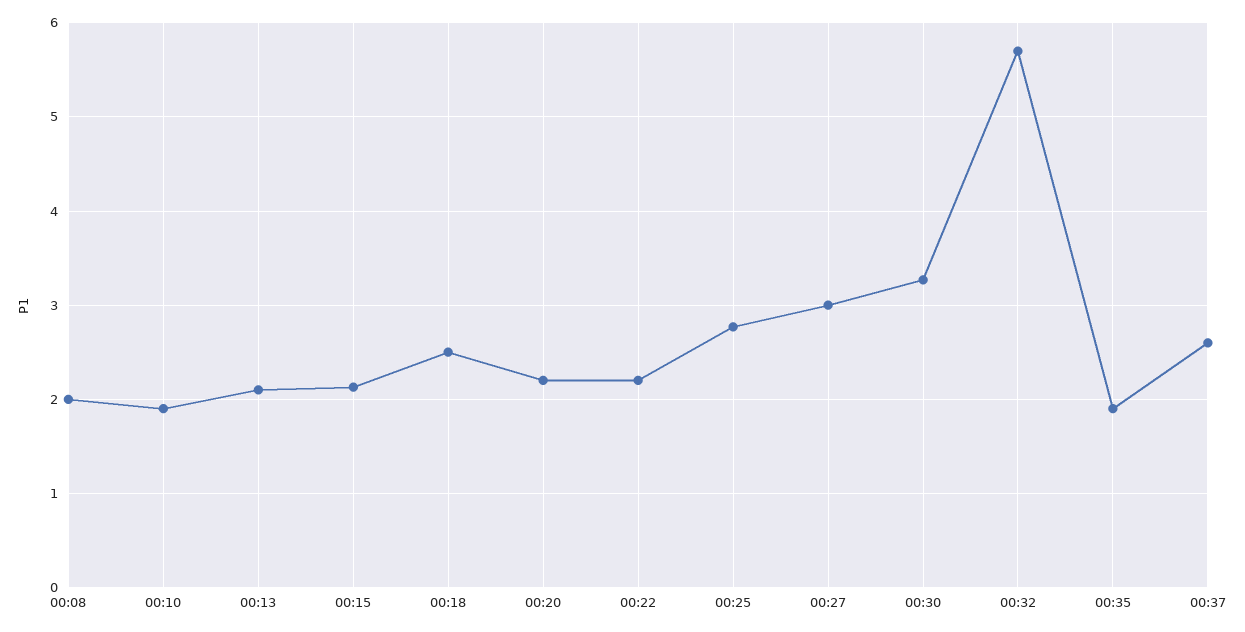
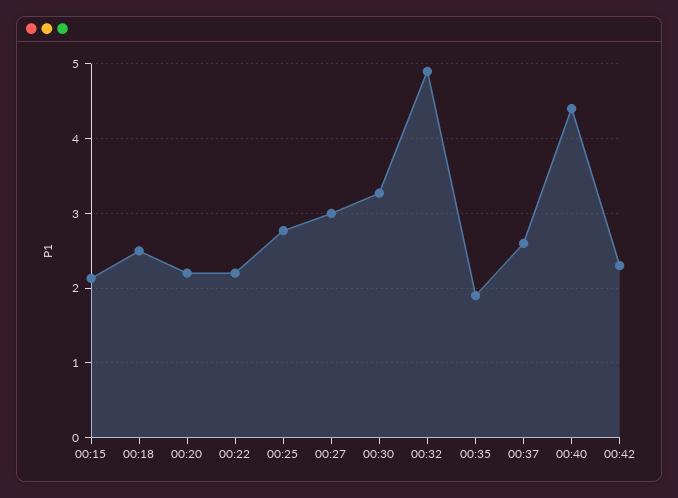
00:08: 2 -> none
00:10: 1.9 -> none
00:13: 2.1 -> none
00:32: 5.7 -> 4.9
00:40: none -> 4.4
00:42: none -> 2.3

